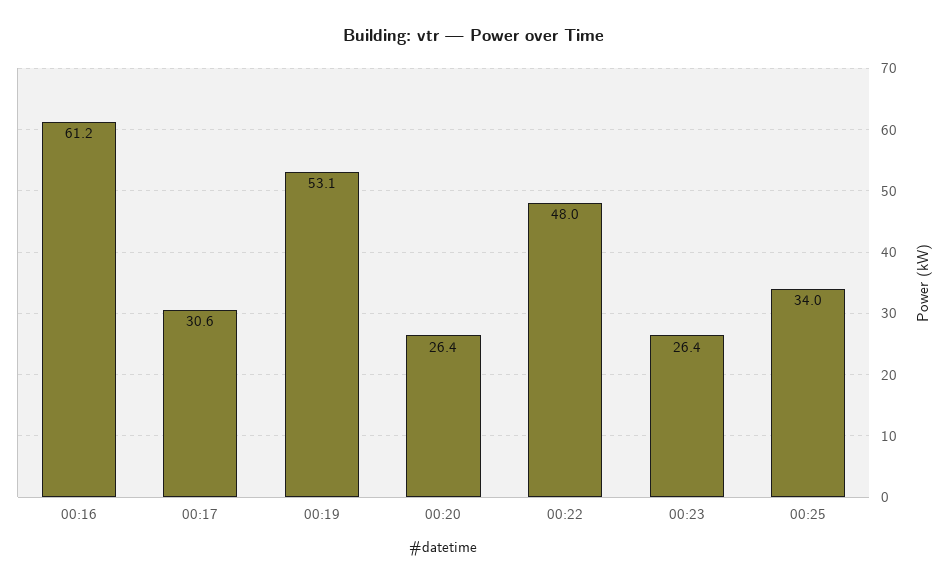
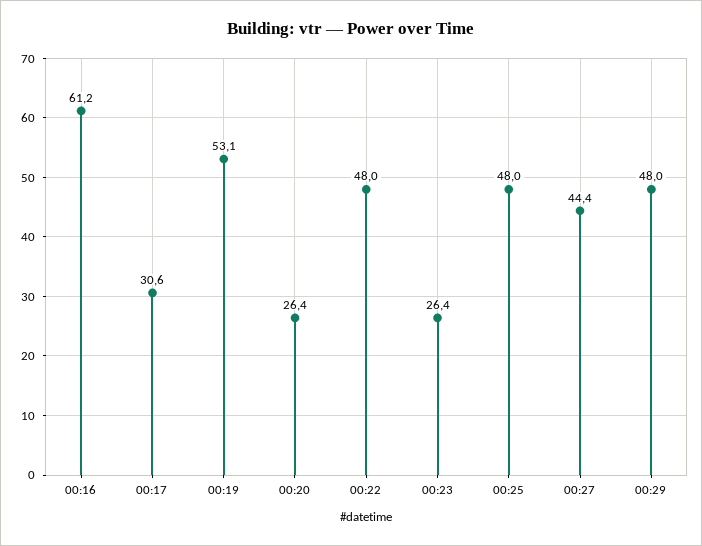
00:25: 34 -> 48
00:27: none -> 44.4
00:29: none -> 48

